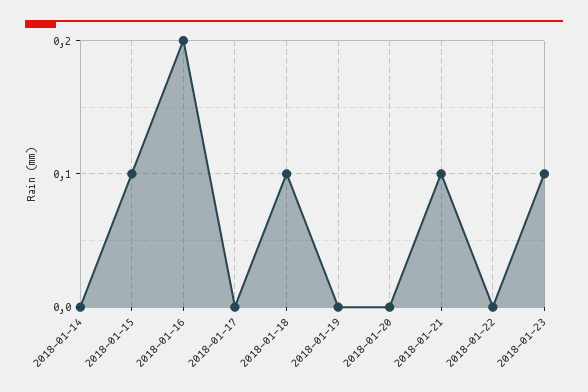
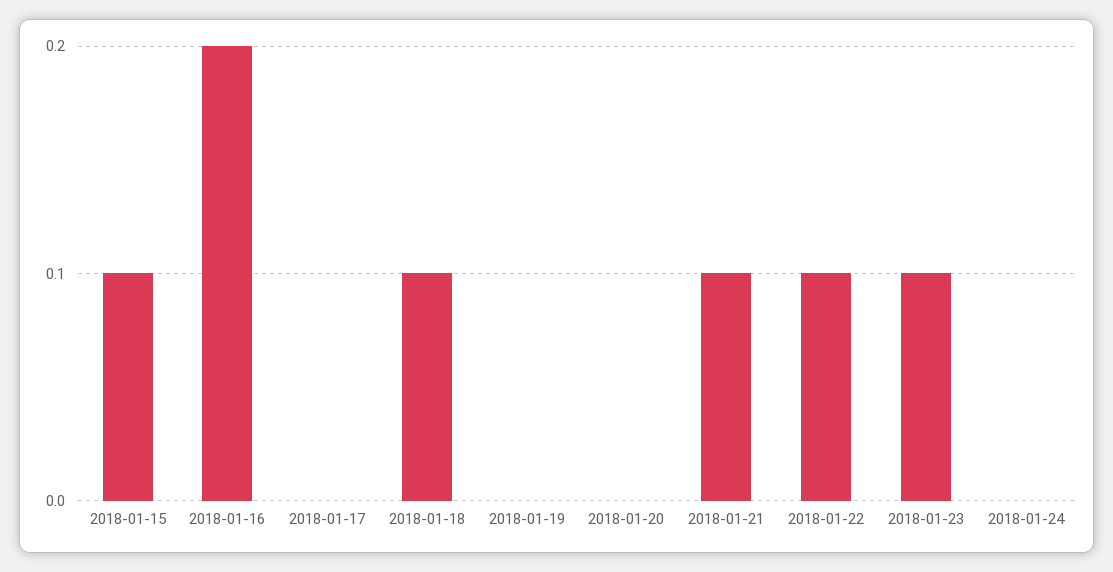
2018-01-14: 0 -> none
2018-01-22: 0 -> 0.1
2018-01-24: none -> 0

